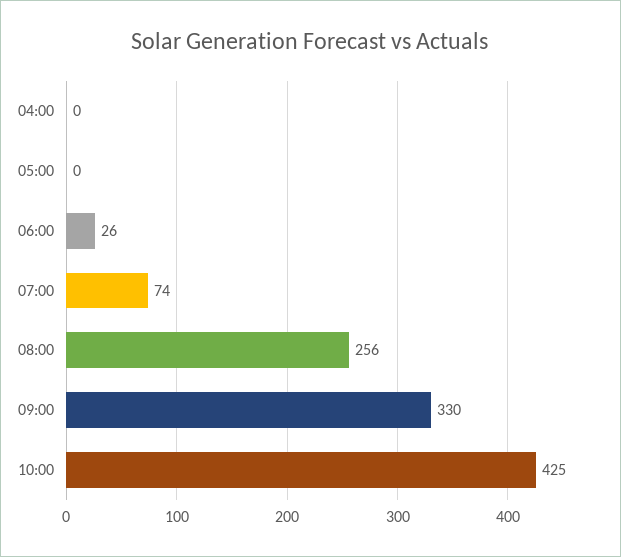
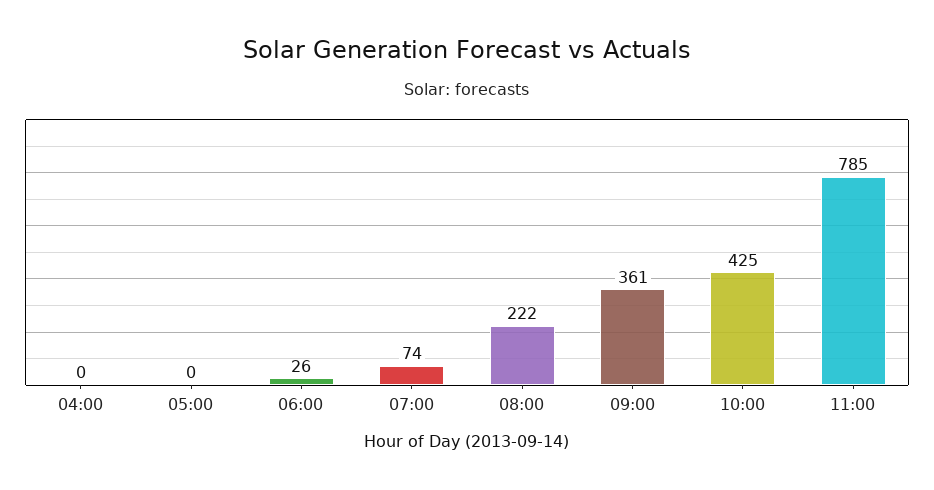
08:00: 256 -> 222
09:00: 330 -> 361
11:00: none -> 785

